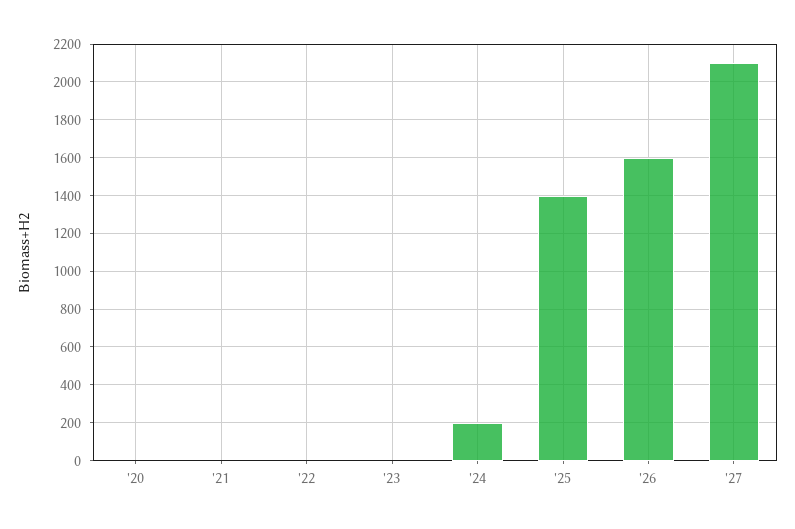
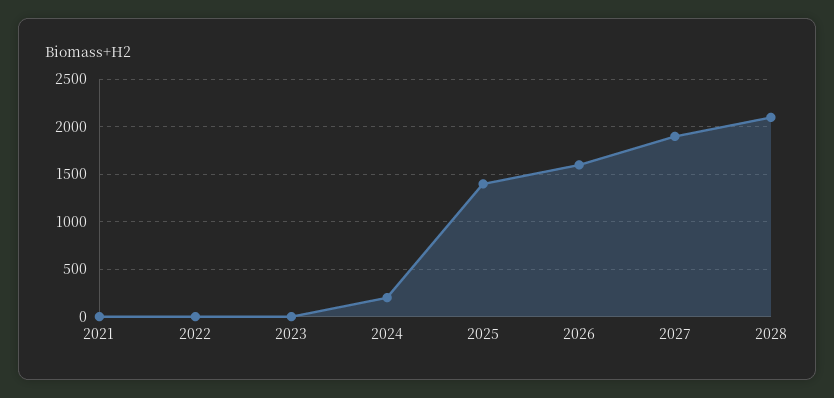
'20: 0 -> none
'27: 2100 -> 1900
2028: none -> 2100

